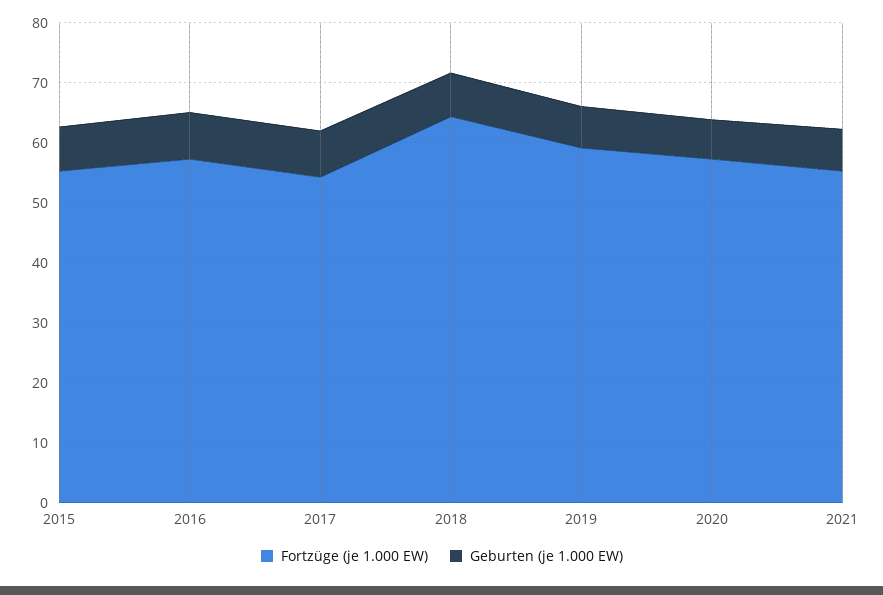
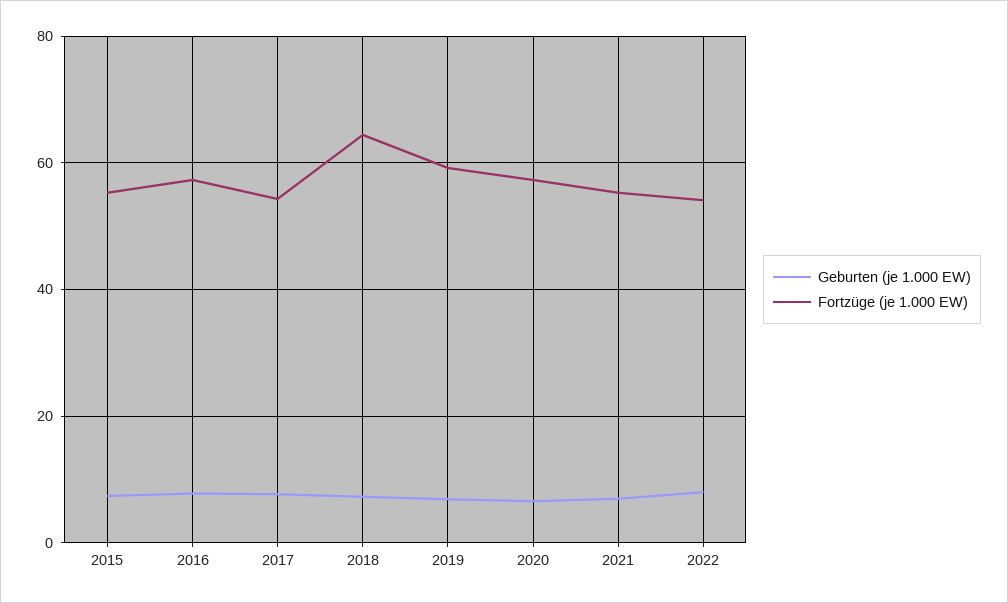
Geburten (je 1.000 EW), 2022: none -> 8
Fortzüge (je 1.000 EW), 2022: none -> 54

